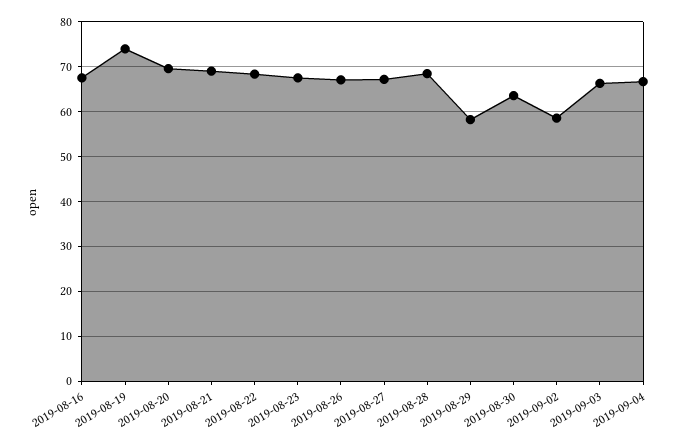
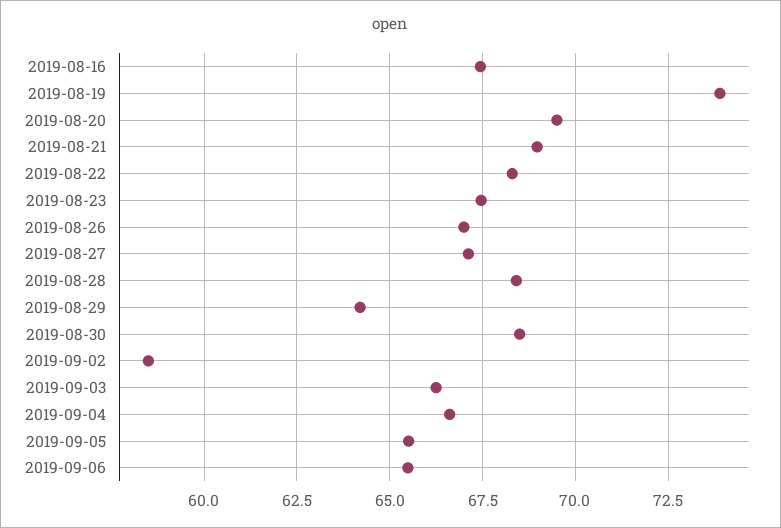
2019-08-29: 58 -> 64.25
2019-08-30: 64 -> 68.5
2019-09-05: none -> 65.5
2019-09-06: none -> 65.5

